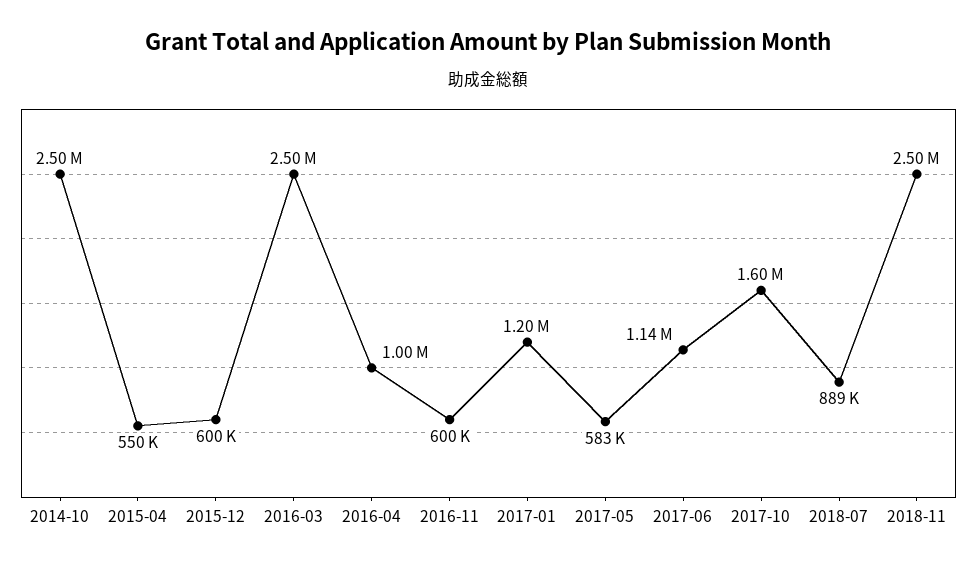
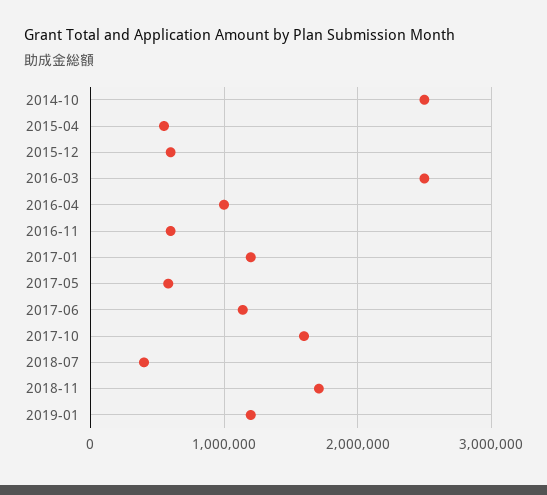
2018-07: 889000 -> 400000
2018-11: 2500000 -> 1700000
2019-01: none -> 1200000

